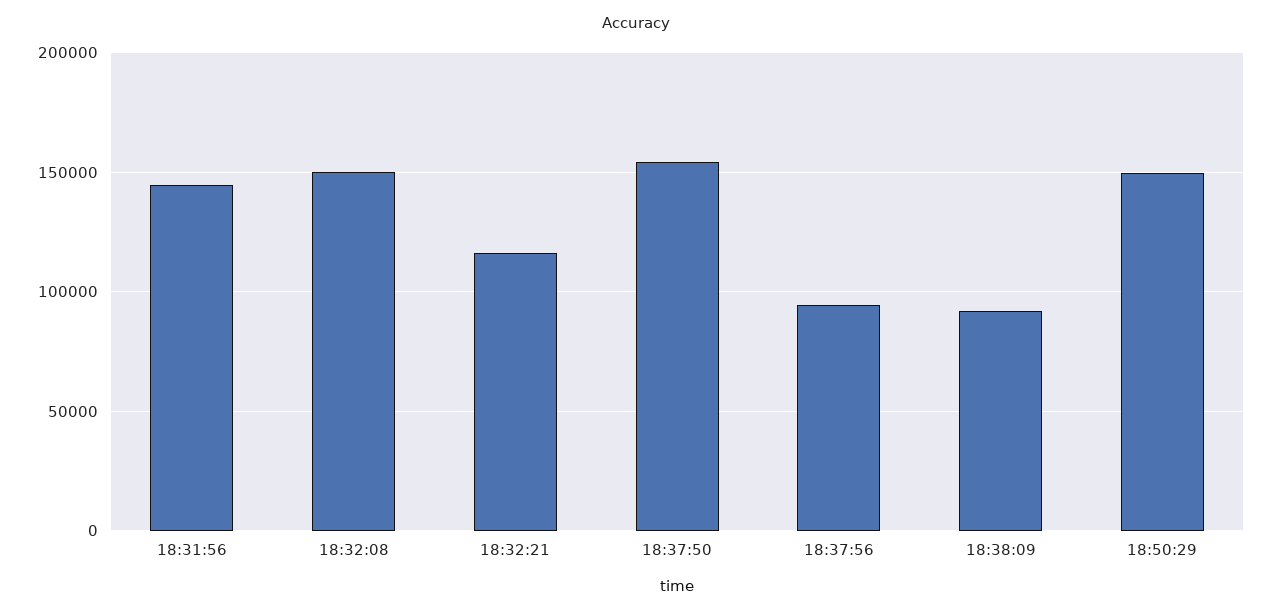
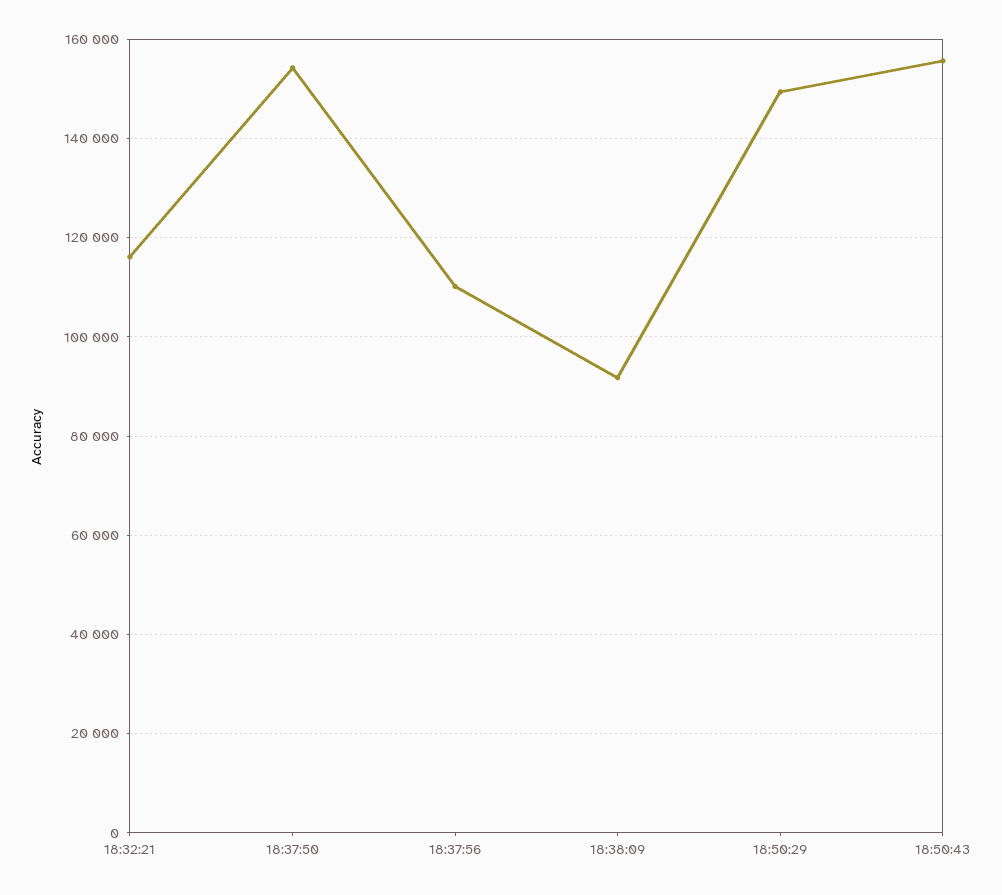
18:31:56: 145000 -> none
18:32:08: 150000 -> none
18:37:56: 95000 -> 110000
18:50:43: none -> 156000

